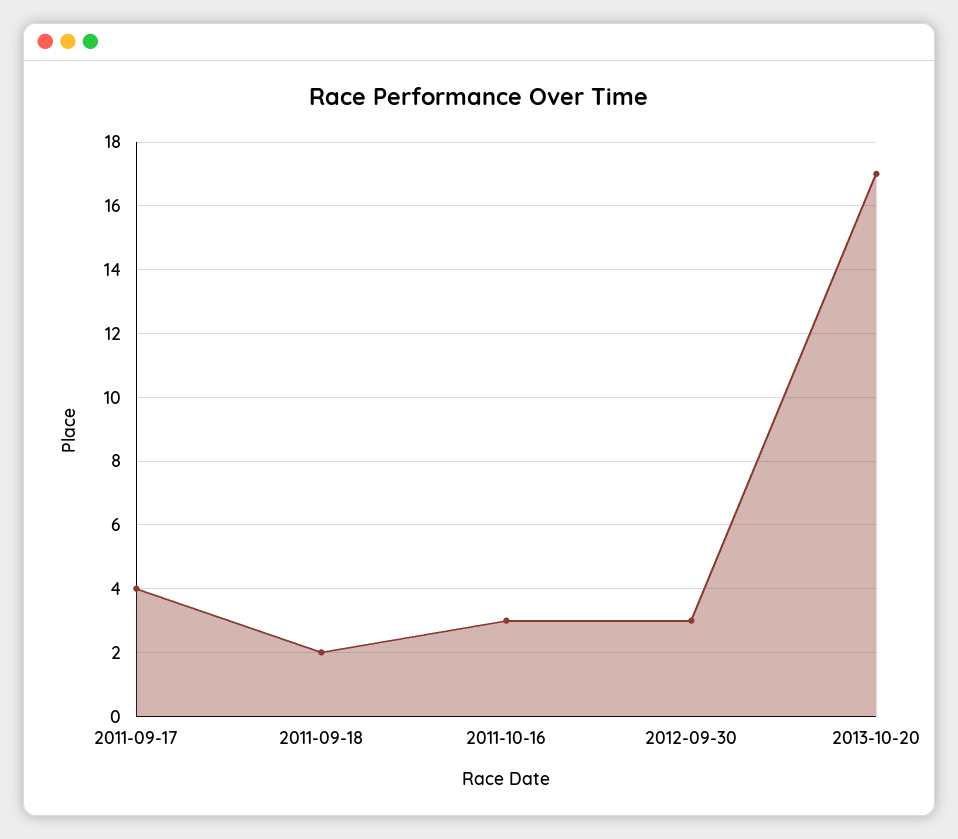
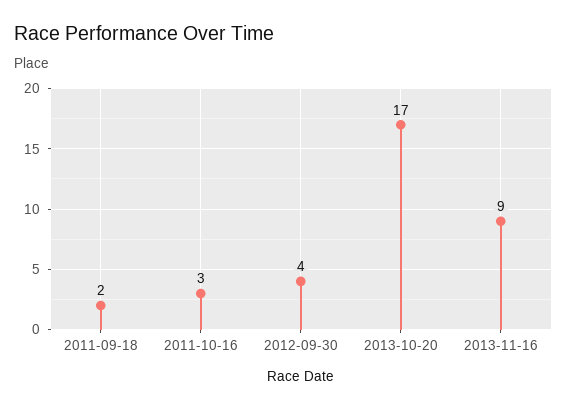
2011-09-17: 4 -> none
2012-09-30: 3 -> 4
2013-11-16: none -> 9

